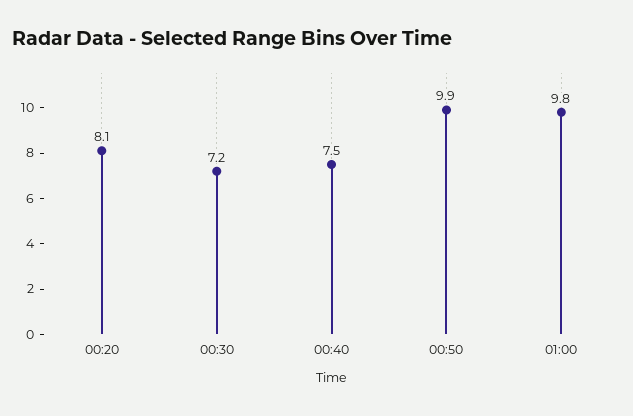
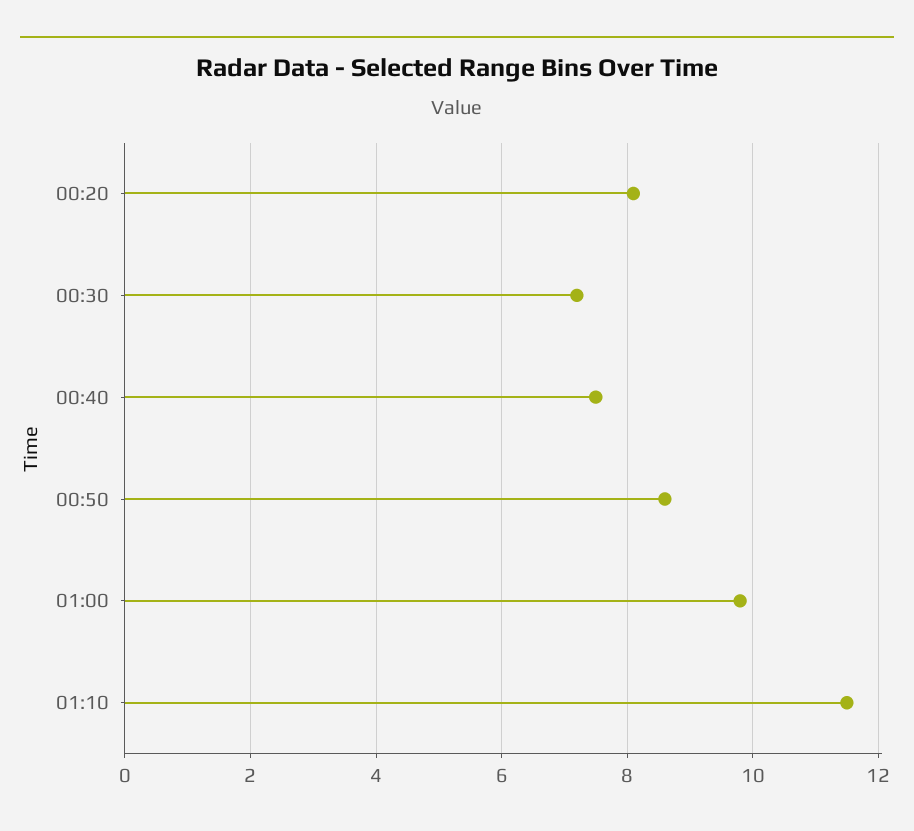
00:50: 9.9 -> 8.5
01:10: none -> 11.5

